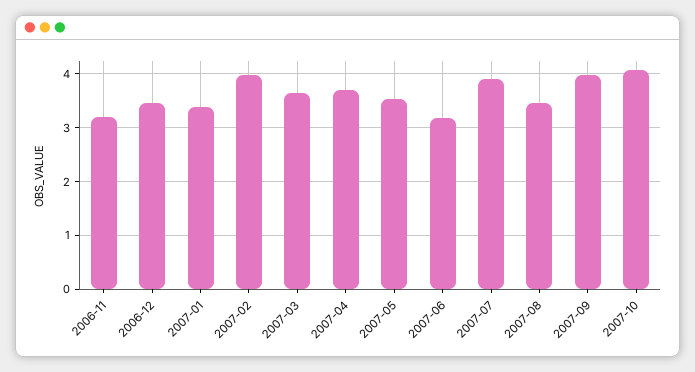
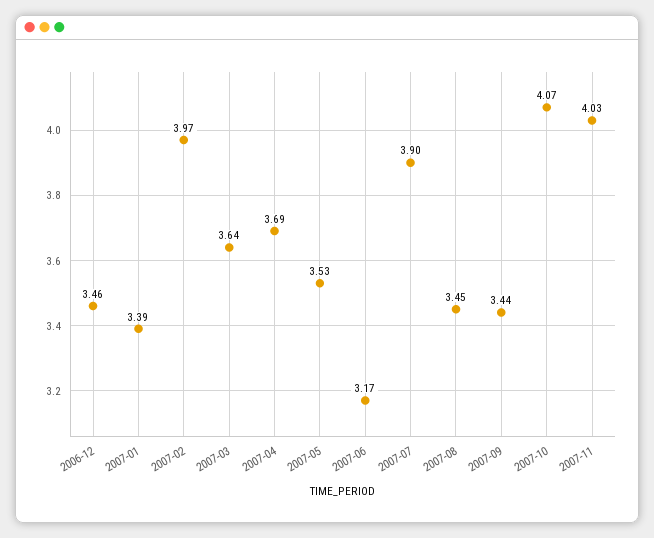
2006-11: 3.2 -> none
2007-09: 4 -> 3.44
2007-11: none -> 4.03

